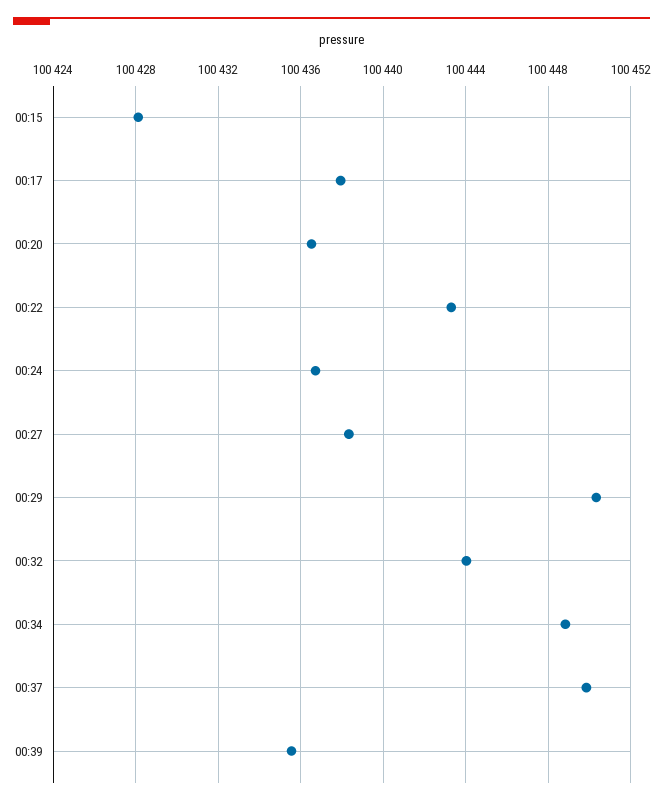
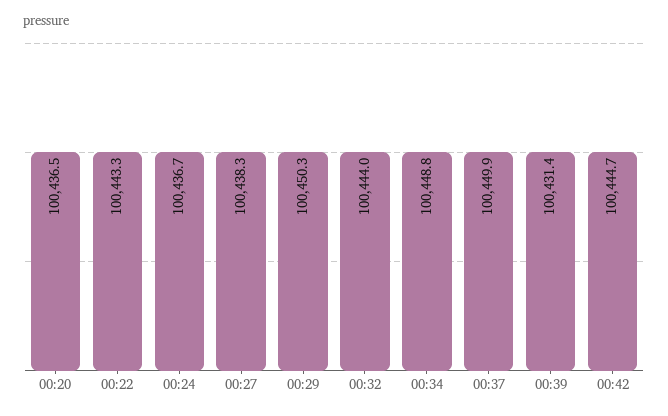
00:15: 100428 -> none
00:17: 100438 -> none
00:39: 100435.5 -> 100431.4
00:42: none -> 100444.7

